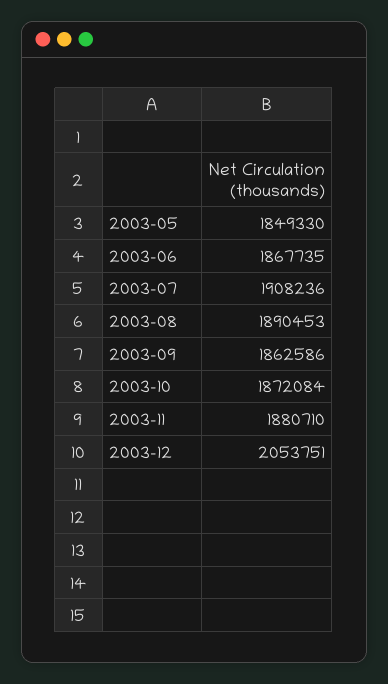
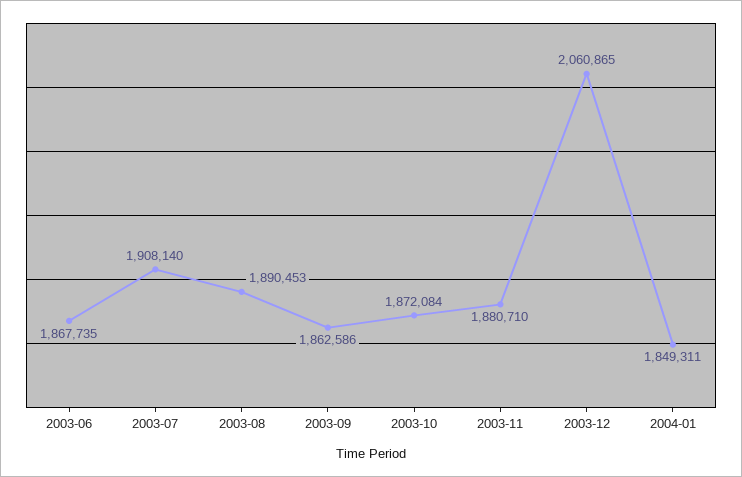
2003-05: 1849330 -> none
2003-07: 1908236 -> 1908140
2003-12: 2053751 -> 2060865
2004-01: none -> 1849311

